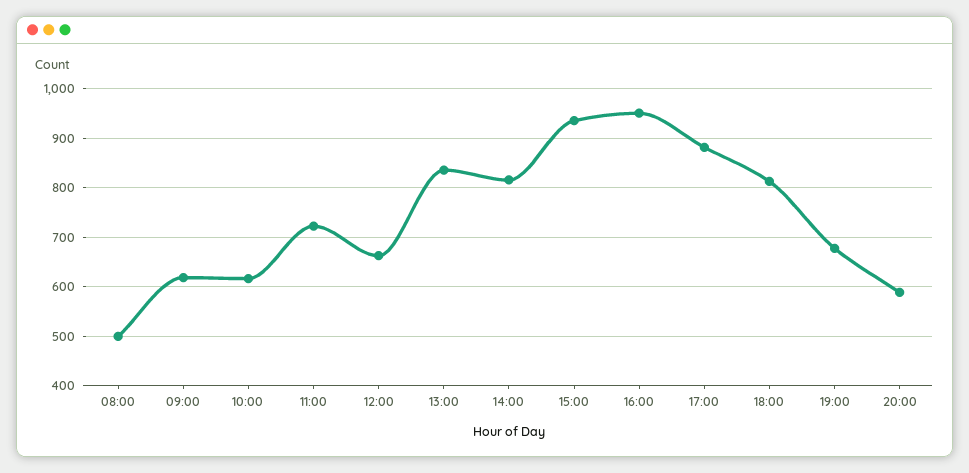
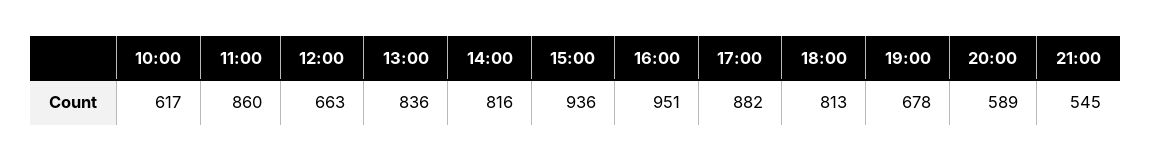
08:00: 500 -> none
09:00: 620 -> none
11:00: 720 -> 860
21:00: none -> 545

